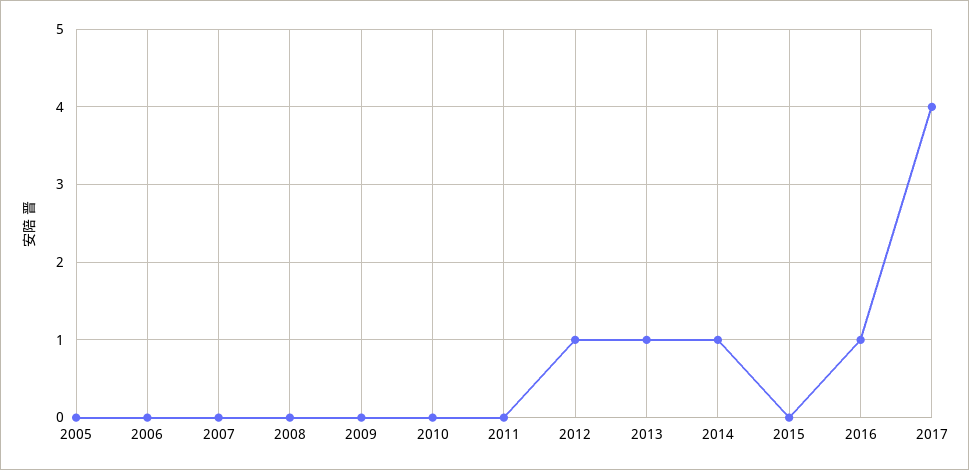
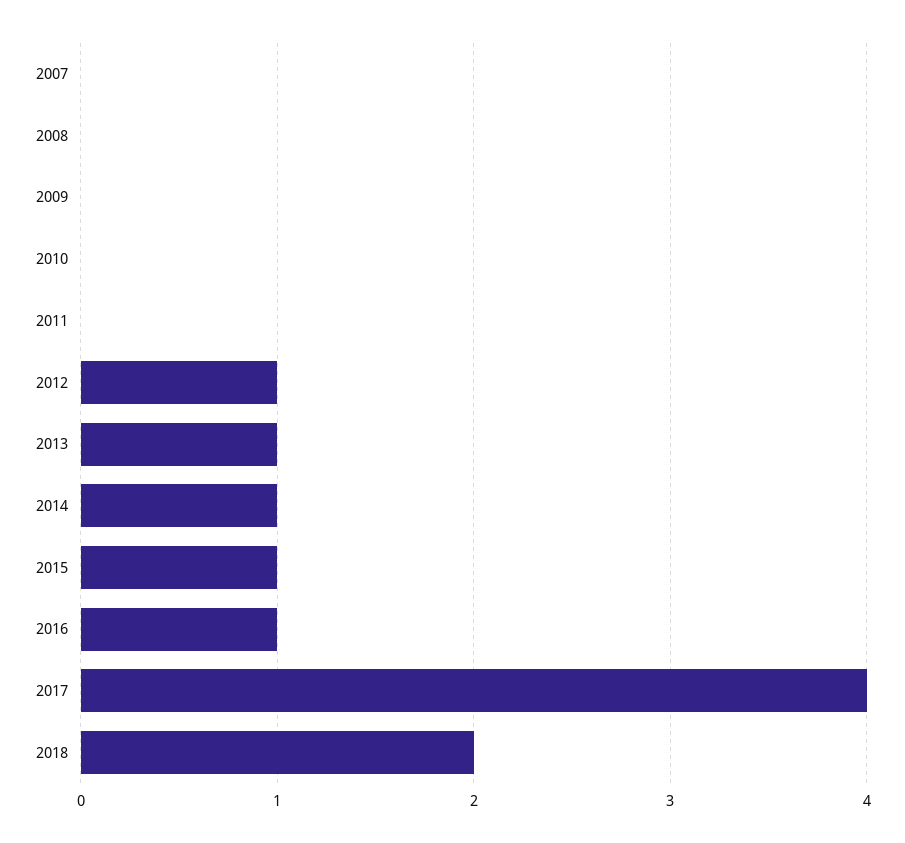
2005: 0 -> none
2006: 0 -> none
2015: 0 -> 1
2018: none -> 2

